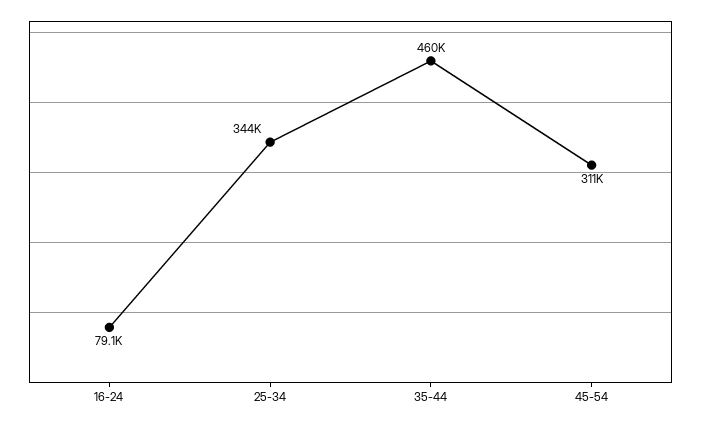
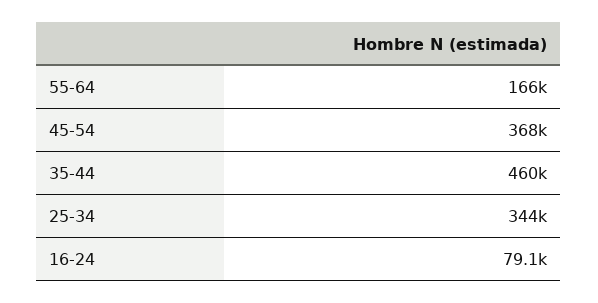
45-54: 311000 -> 368000
55-64: none -> 166000

